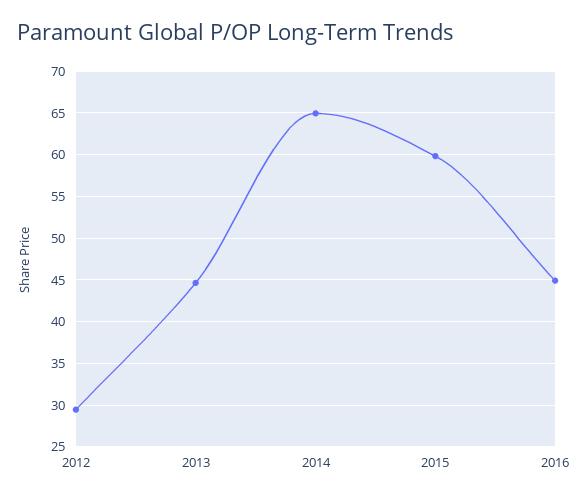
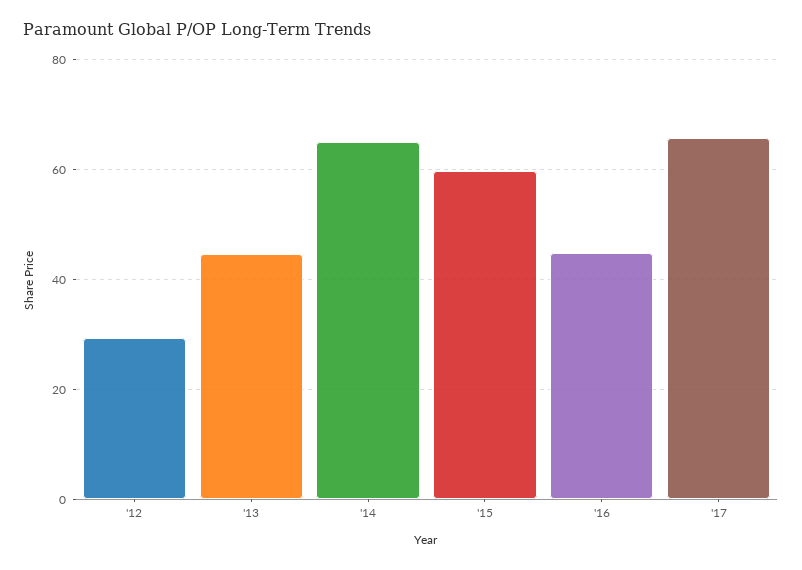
'17: none -> 66

